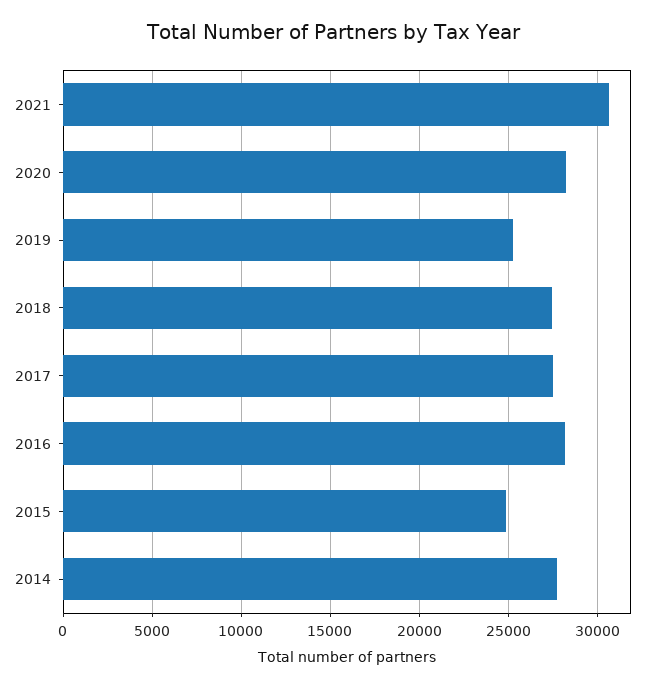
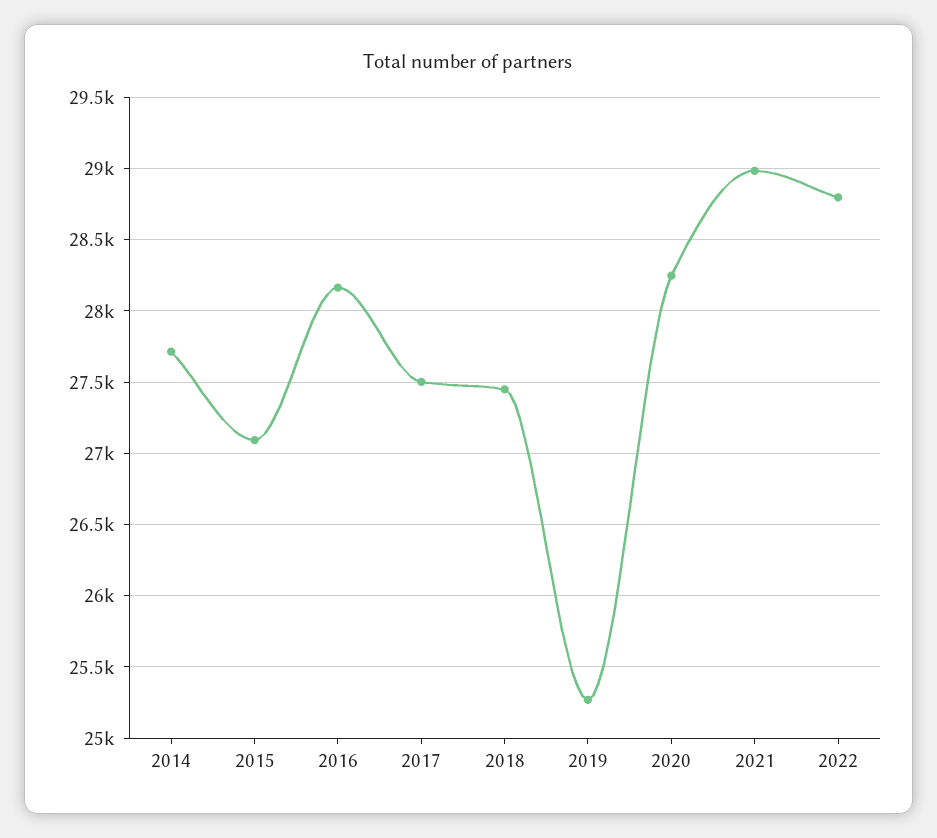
2021: 30500 -> 29000
2015: 25000 -> 27100
2022: none -> 28800

